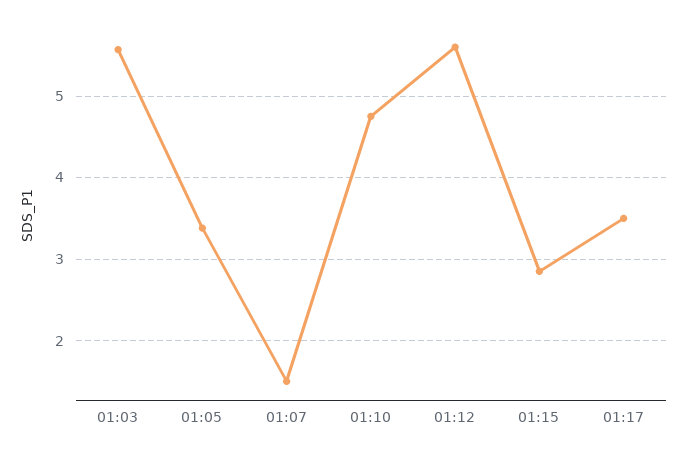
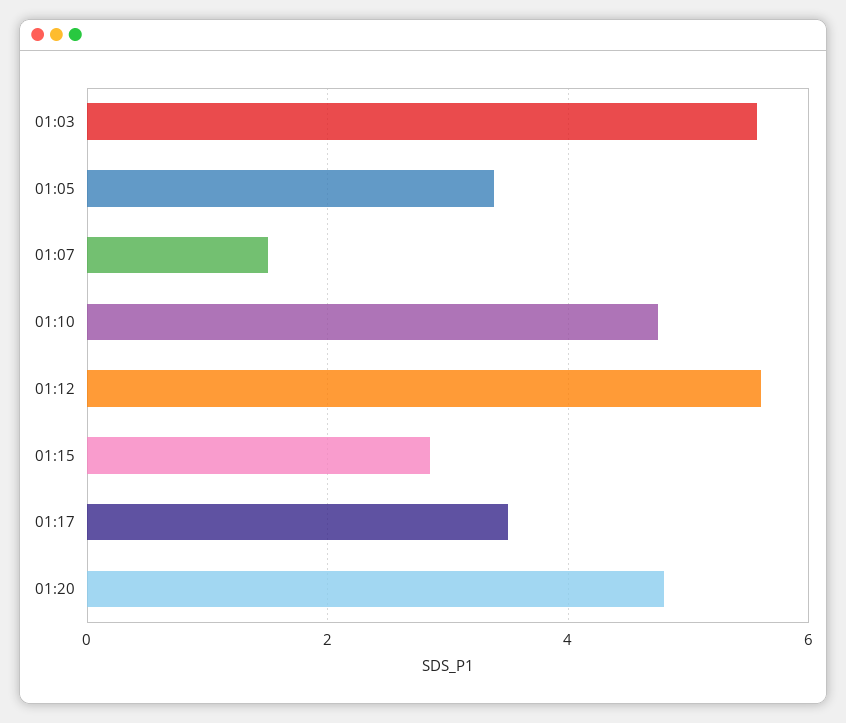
01:20: none -> 4.8

